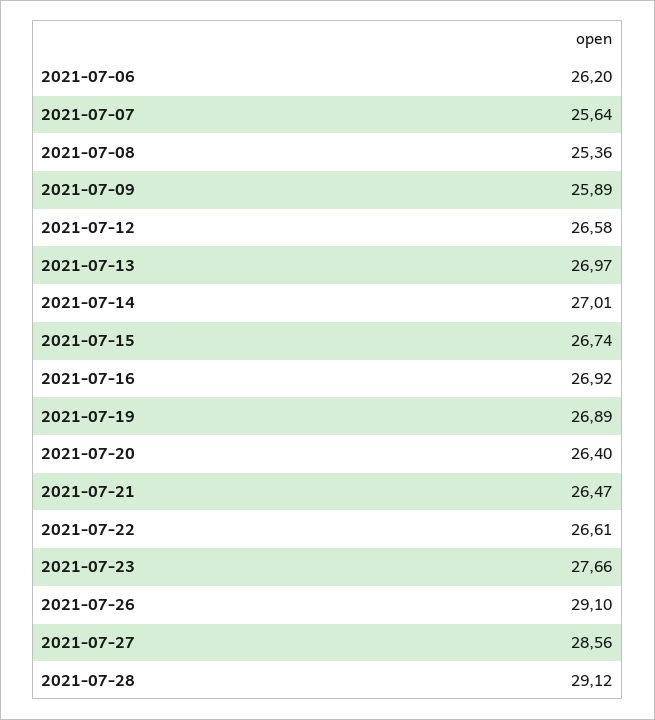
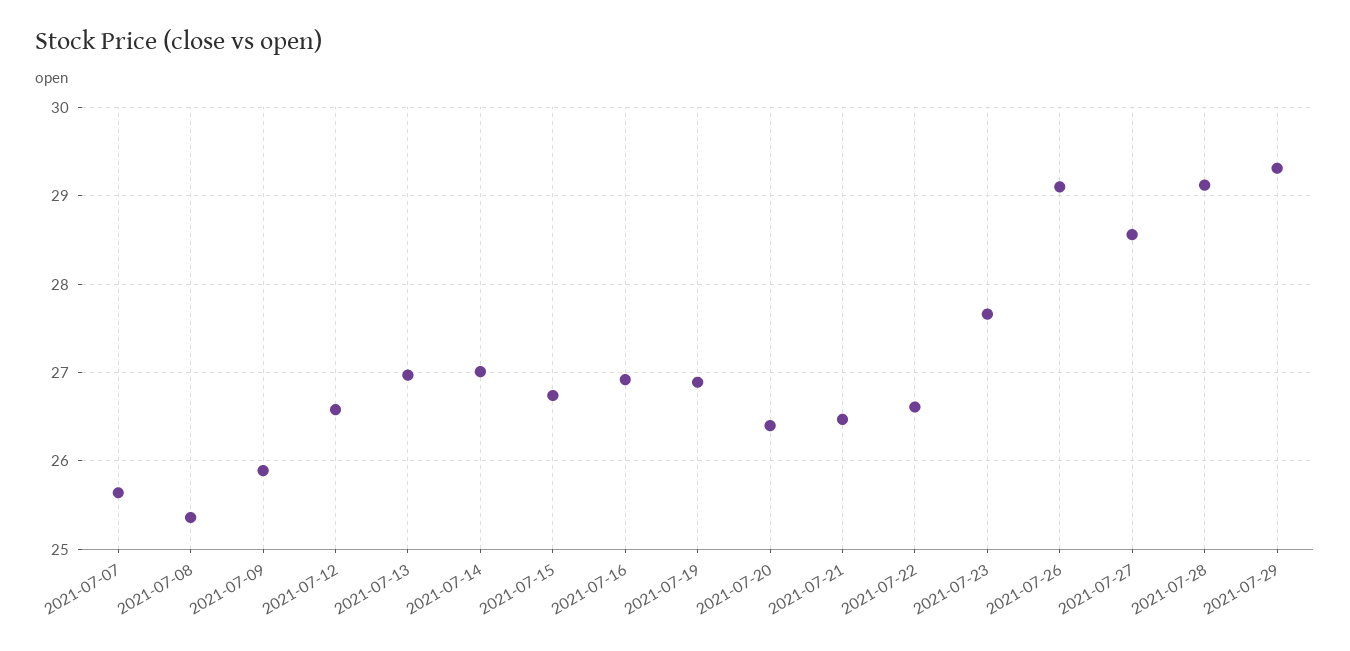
2021-07-06: 26.2 -> none
2021-07-29: none -> 29.3

